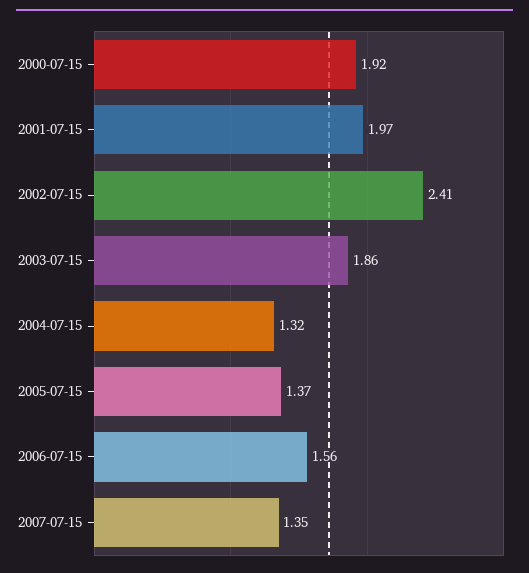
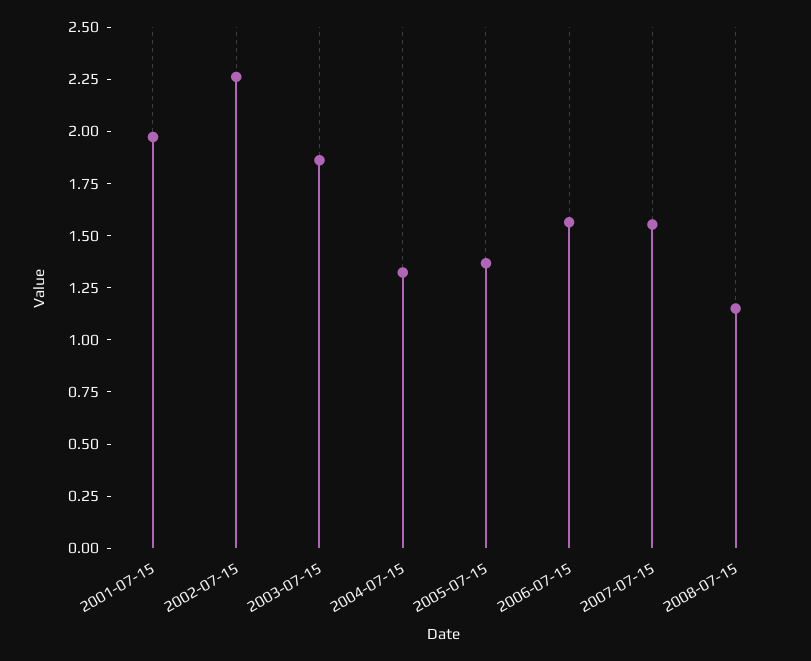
2000-07-15: 1.92 -> none
2002-07-15: 2.41 -> 2.25
2007-07-15: 1.35 -> 1.55
2008-07-15: none -> 1.15

